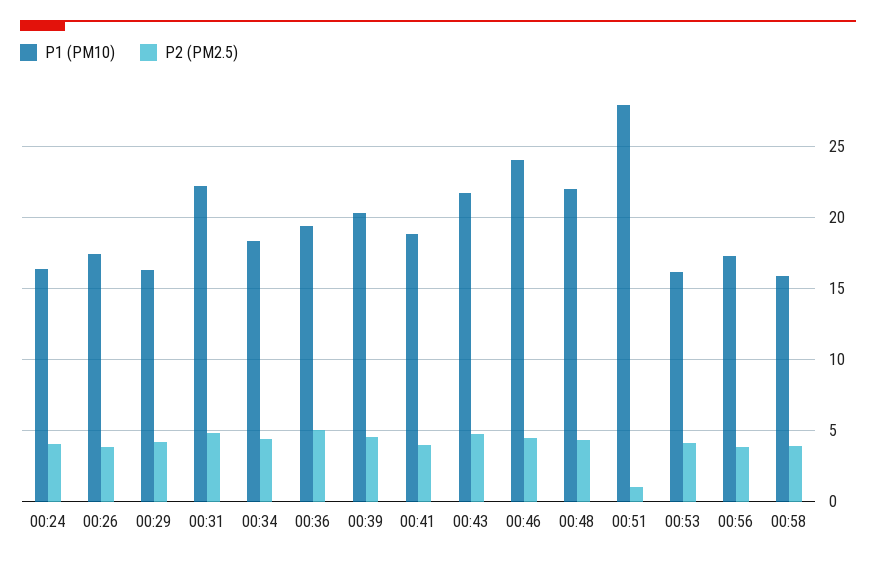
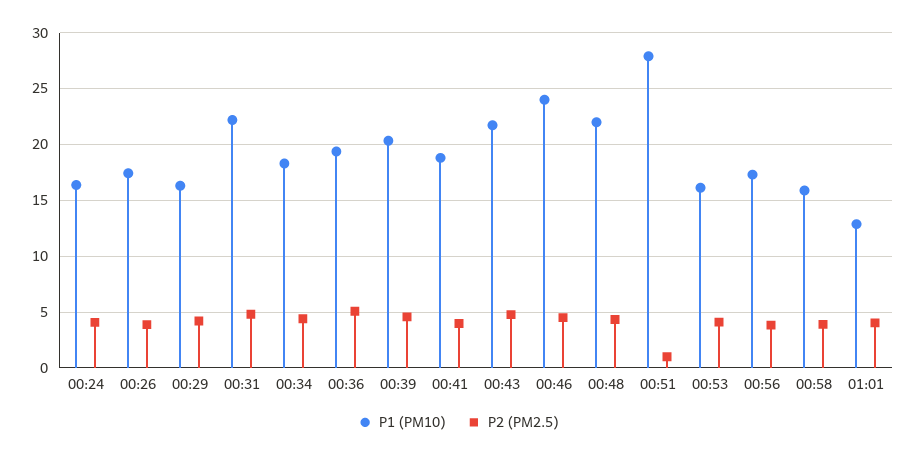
P1 (PM10), 01:01: none -> 13
P2 (PM2.5), 01:01: none -> 4

